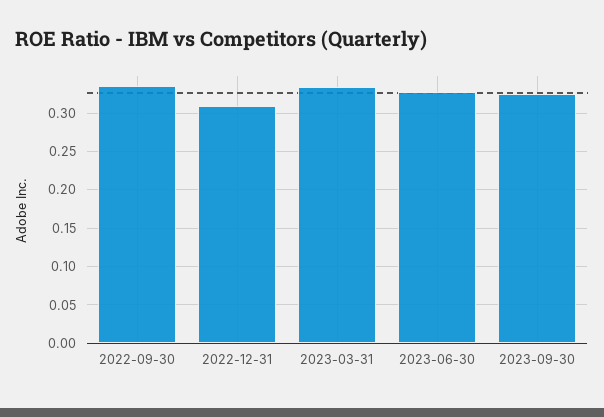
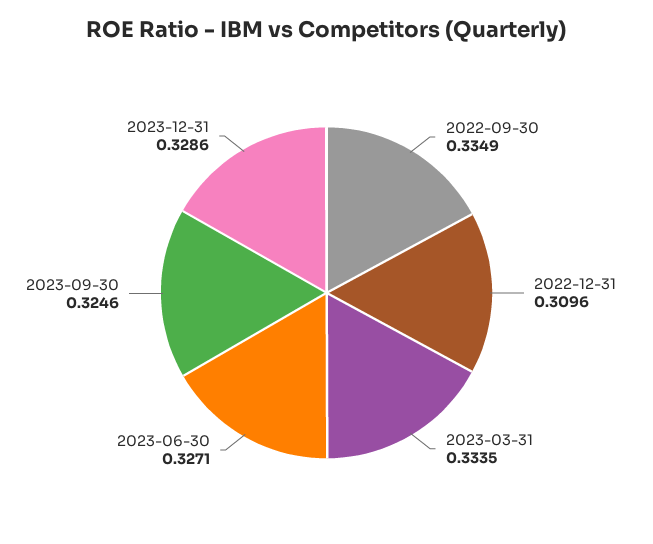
2023-12-31: none -> 0.3286

